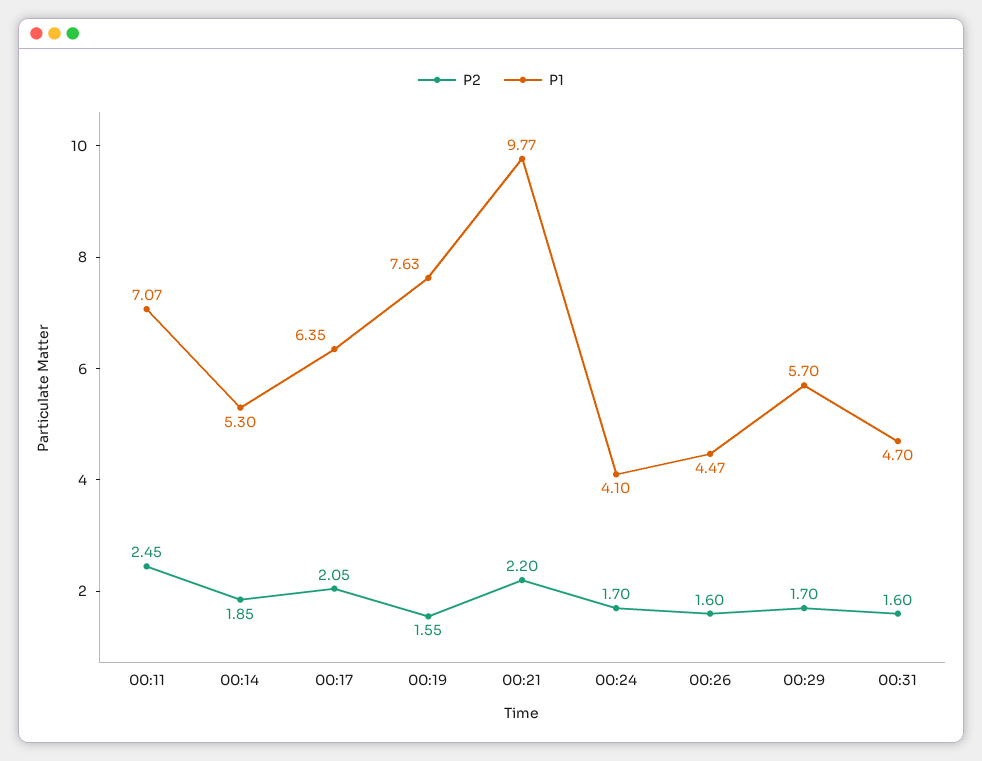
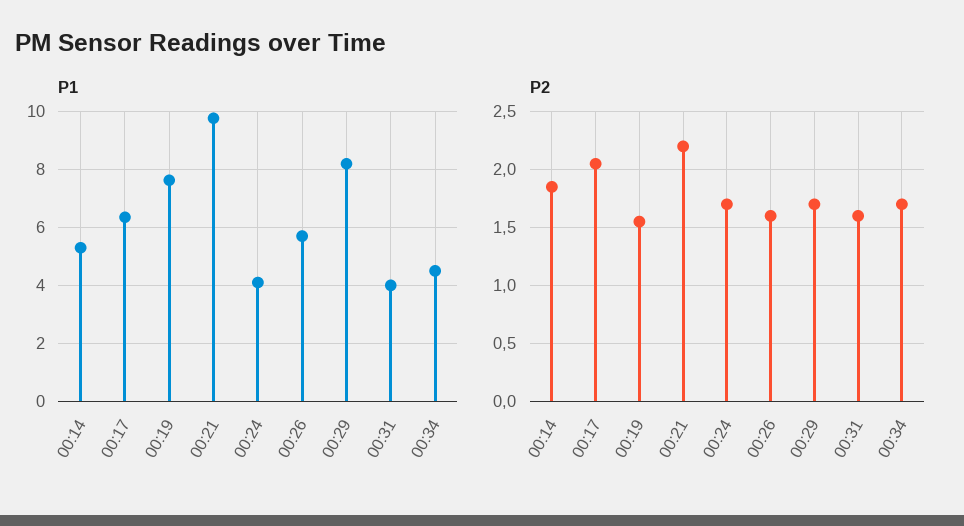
P2, 00:11: 2.45 -> none
P1, 00:11: 7.07 -> none
P1, 00:26: 4.47 -> 5.75
P1, 00:29: 5.7 -> 8.25
P1, 00:31: 4.7 -> 4
P1, 00:34: none -> 4.5
P2, 00:34: none -> 1.7

